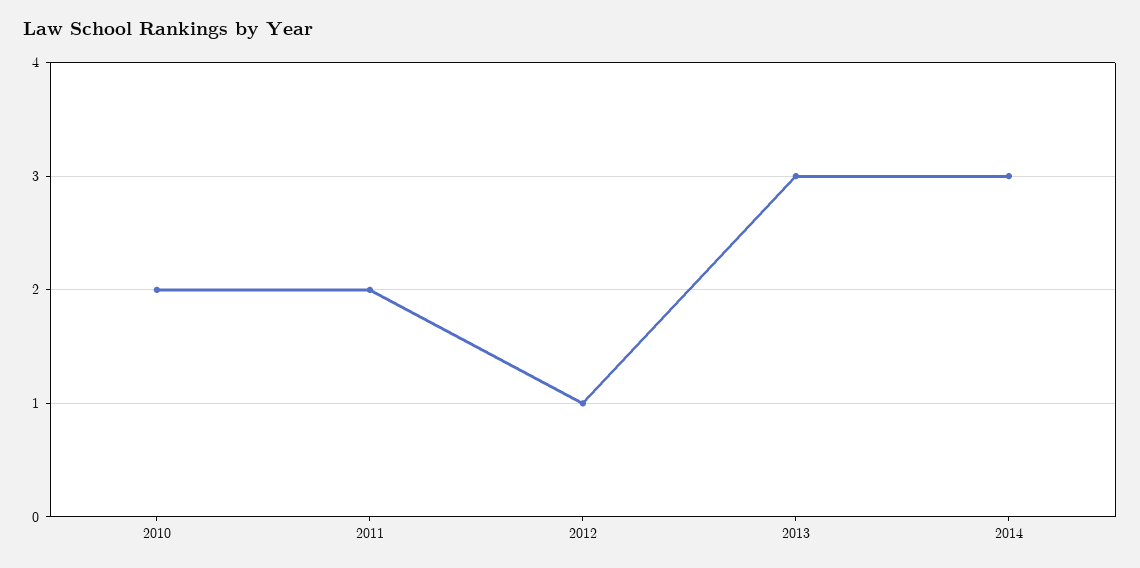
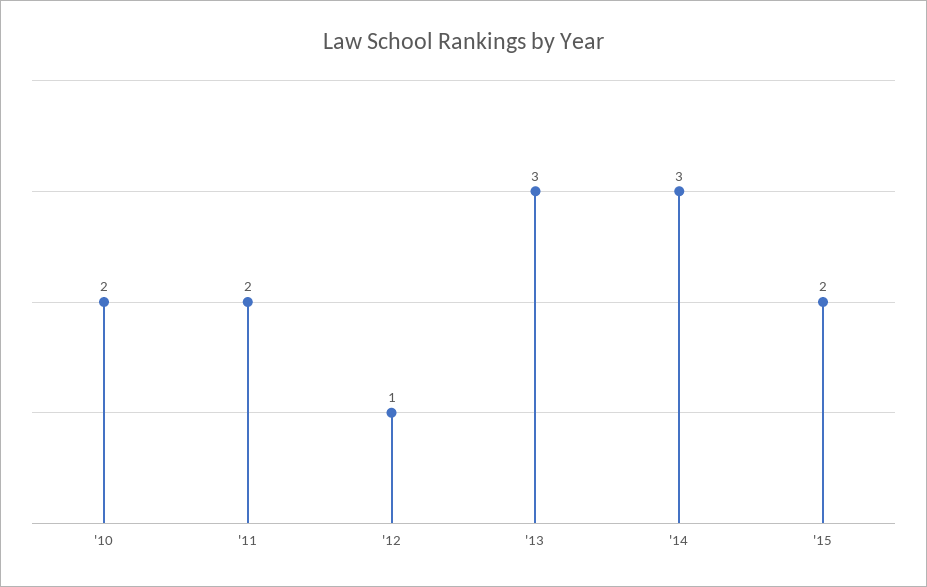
'15: none -> 2

